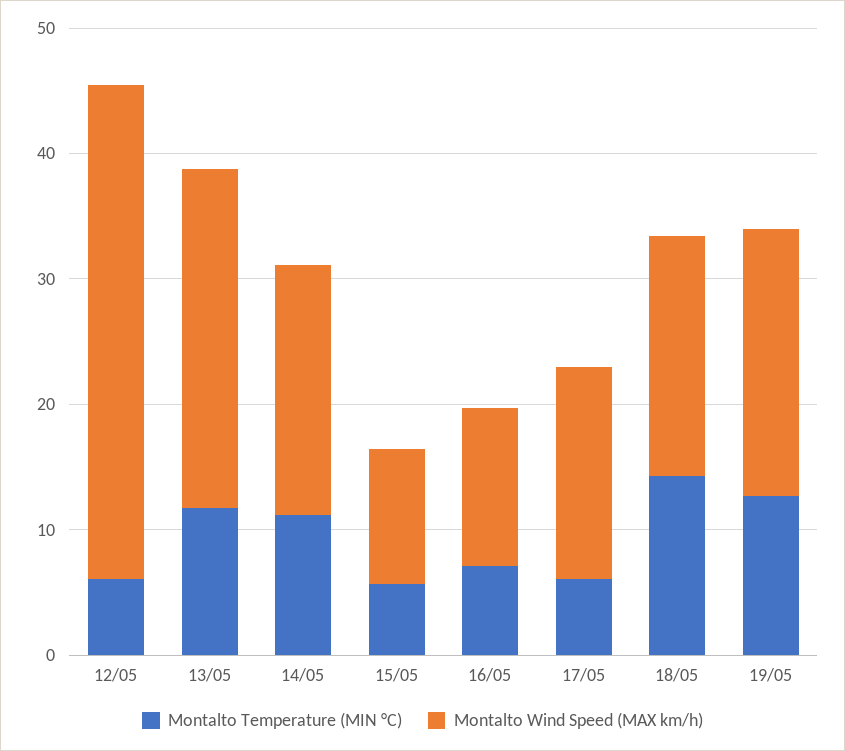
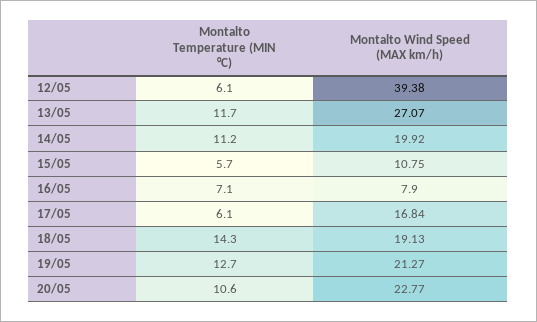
Montalto Wind Speed (MAX km/h), 16/05: 12 -> 7.9
Montalto Temperature (MIN °C), 20/05: none -> 10.6
Montalto Wind Speed (MAX km/h), 20/05: none -> 22.77

